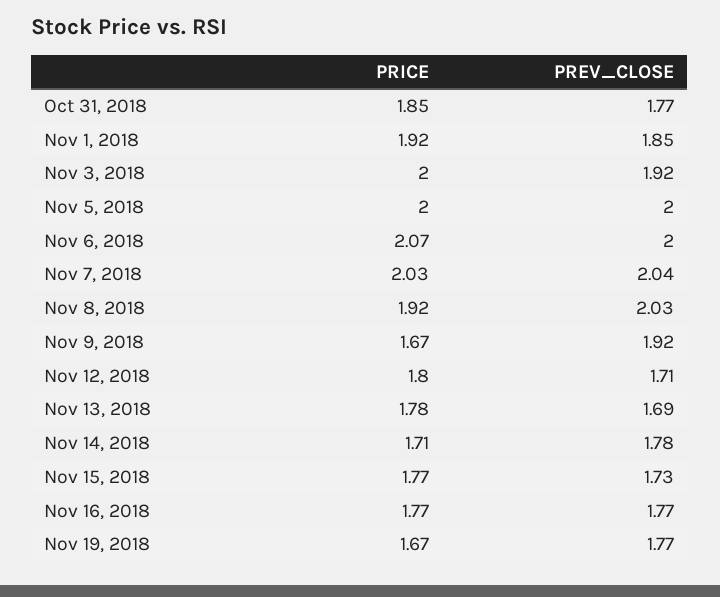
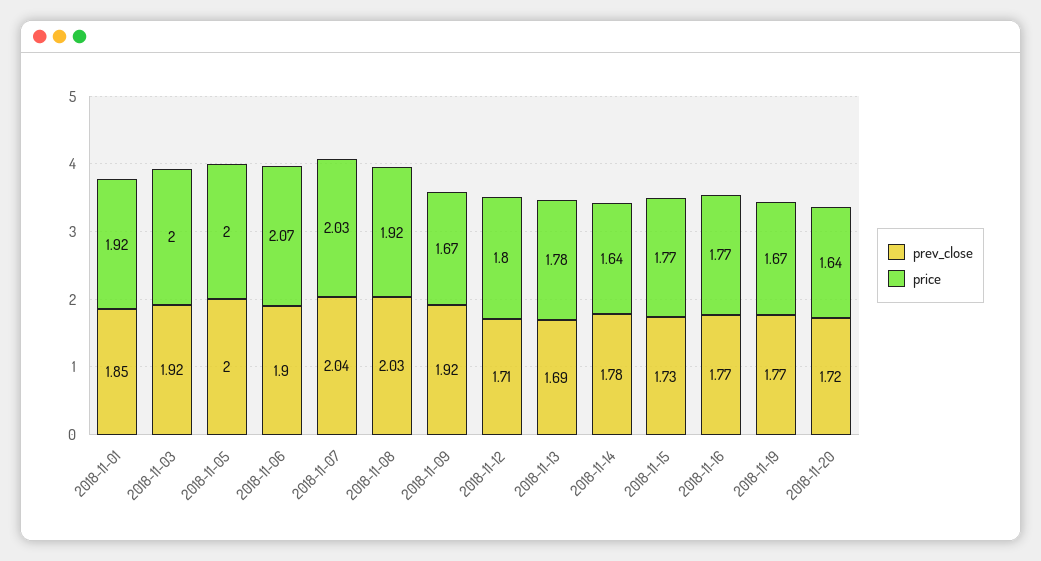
PRICE, Oct 31, 2018: 1.85 -> none
PREV_CLOSE, Oct 31, 2018: 1.77 -> none
PREV_CLOSE, Nov 6, 2018: 2 -> 1.9
PRICE, Nov 14, 2018: 1.71 -> 1.64
PREV_CLOSE, 2018-11-20: none -> 1.72
PRICE, 2018-11-20: none -> 1.64

